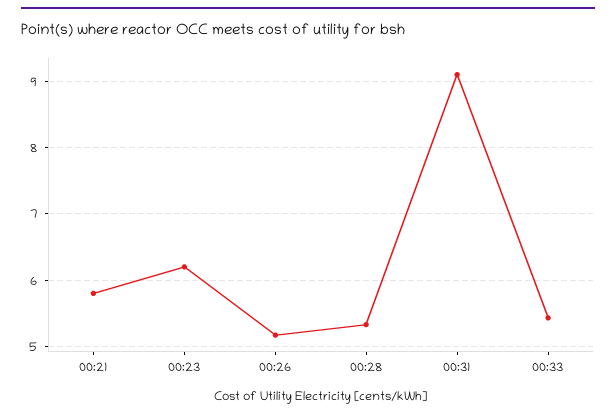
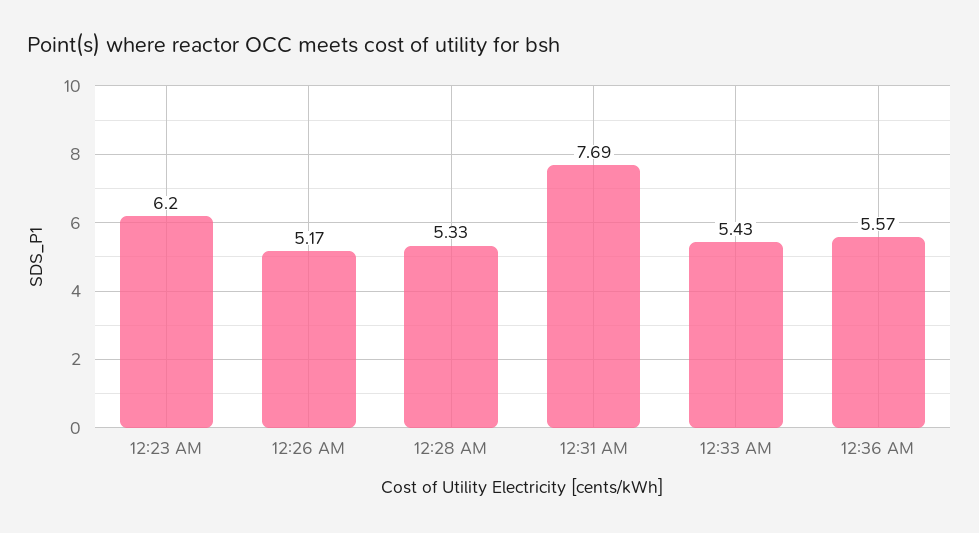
00:21: 5.8 -> none
00:31: 9.1 -> 7.69
12:36 AM: none -> 5.57

